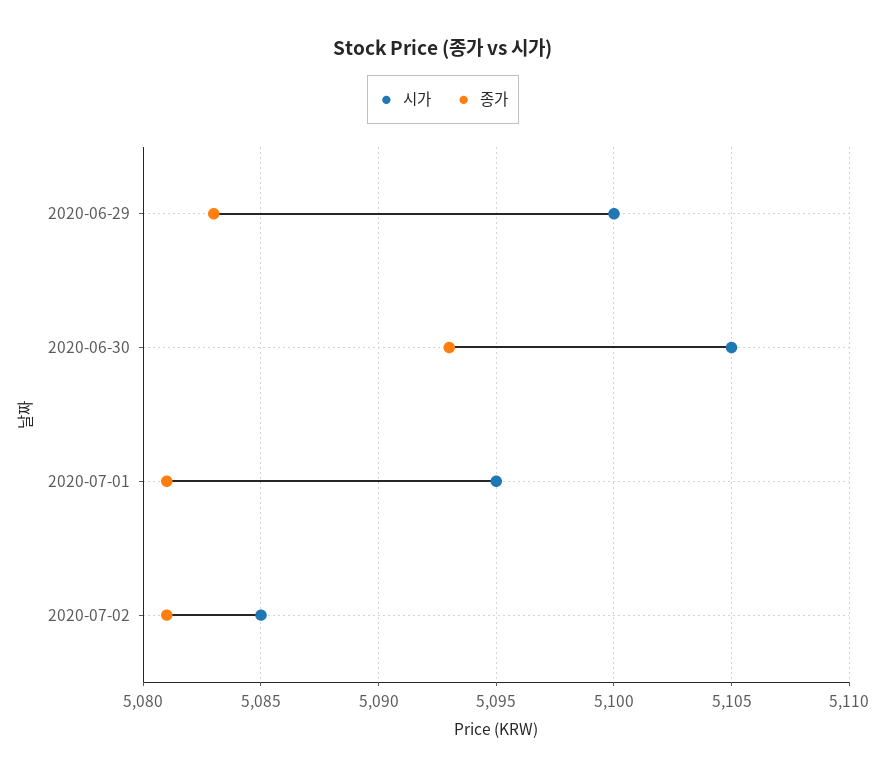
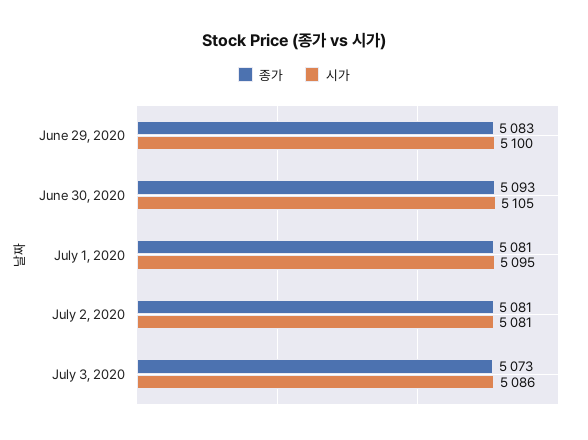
시가, 2020-07-02: 5085 -> 5081
종가, July 3, 2020: none -> 5073
시가, July 3, 2020: none -> 5086

